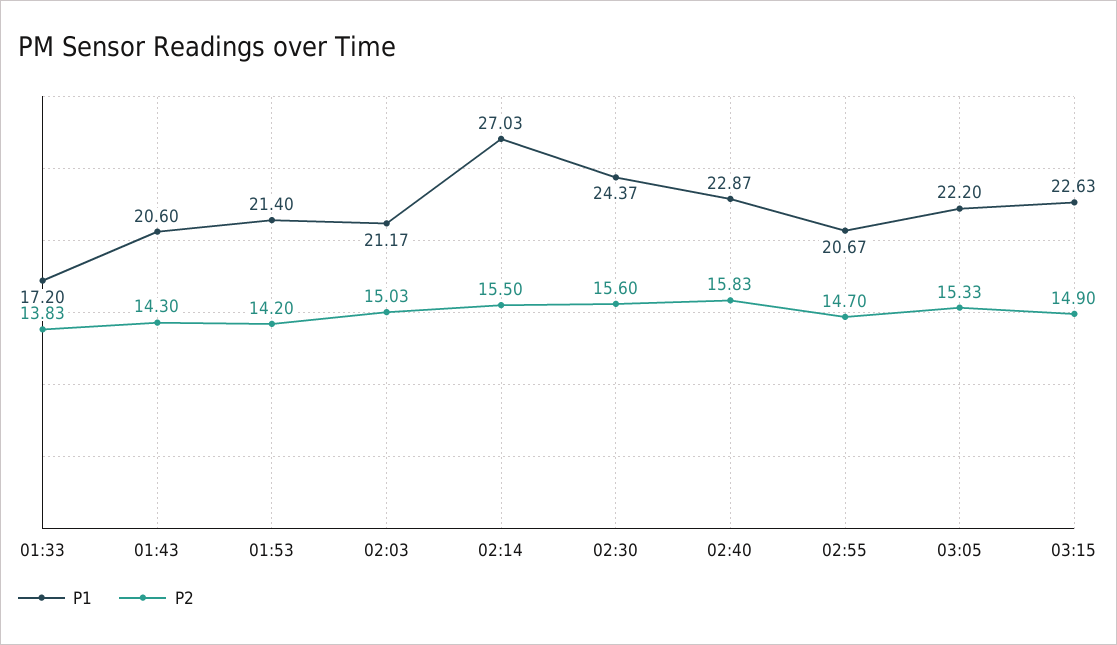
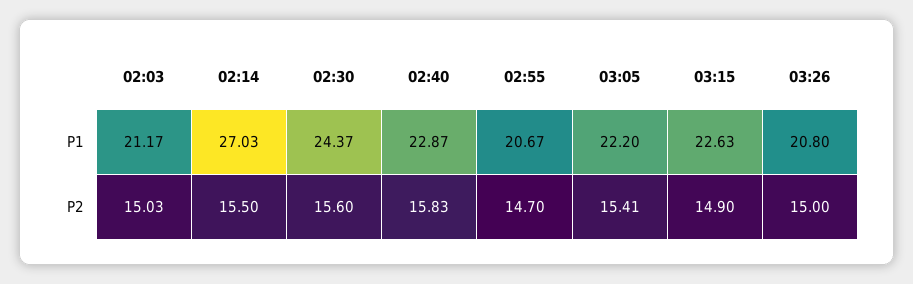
P1, 01:33: 17.2 -> none
P2, 01:33: 13.83 -> none
P1, 01:43: 20.6 -> none
P2, 01:43: 14.3 -> none
P1, 01:53: 21.4 -> none
P2, 01:53: 14.2 -> none
P2, 03:05: 15.33 -> 15.41
P1, 03:26: none -> 20.8
P2, 03:26: none -> 15

